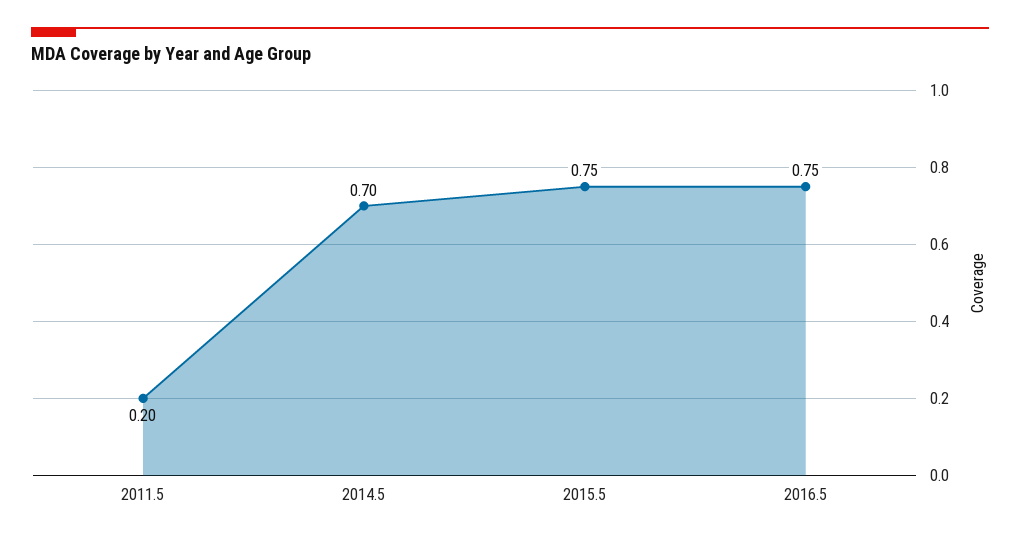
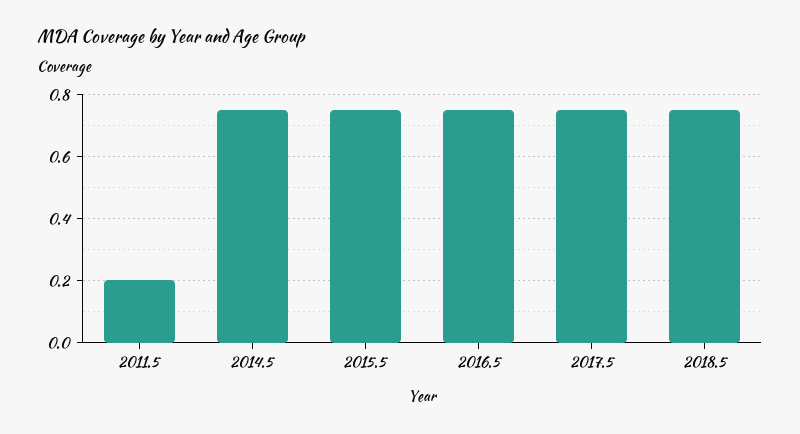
2014.5: 0.7 -> 0.75
2017.5: none -> 0.75
2018.5: none -> 0.75

